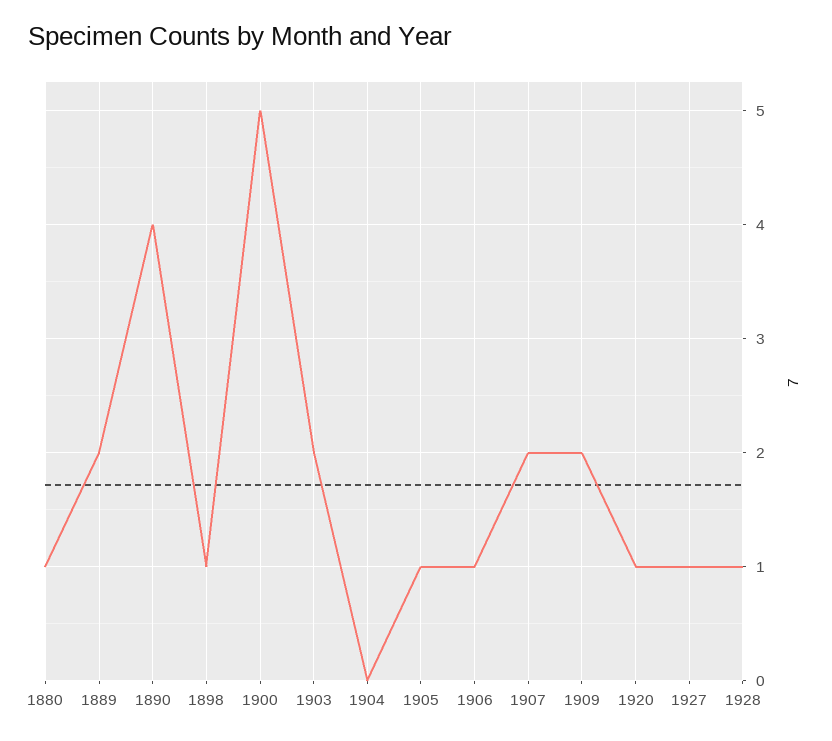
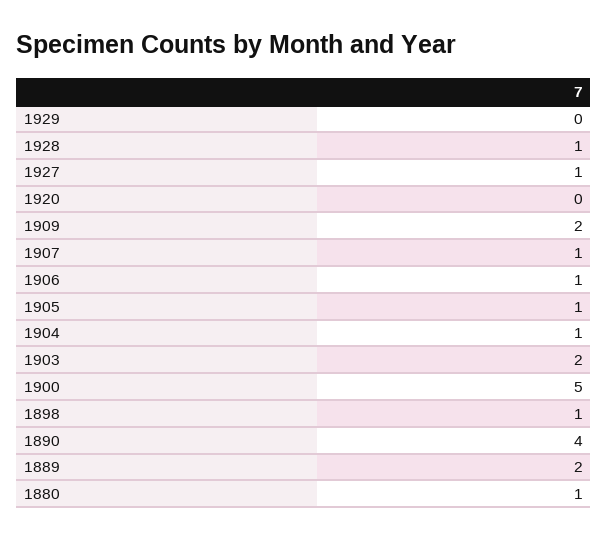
1904: 0 -> 1
1907: 2 -> 1
1920: 1 -> 0
1929: none -> 0

